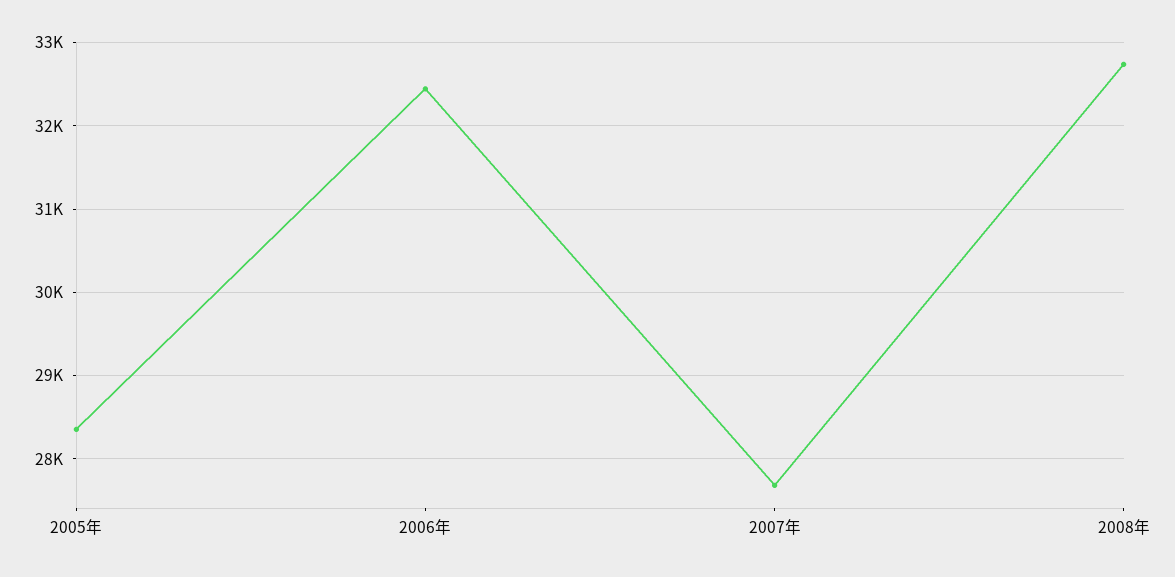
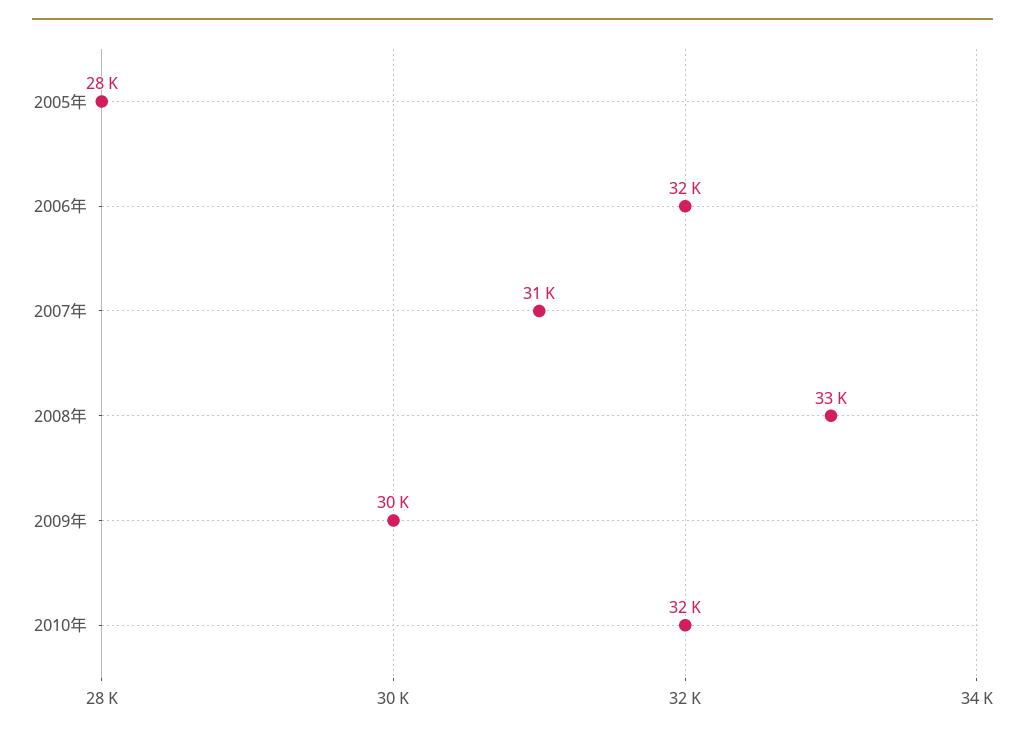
2007年: 27700 -> 31000
2009年: none -> 30000
2010年: none -> 32000

